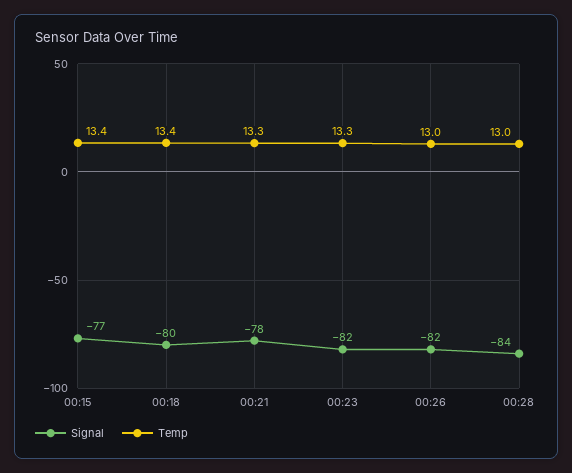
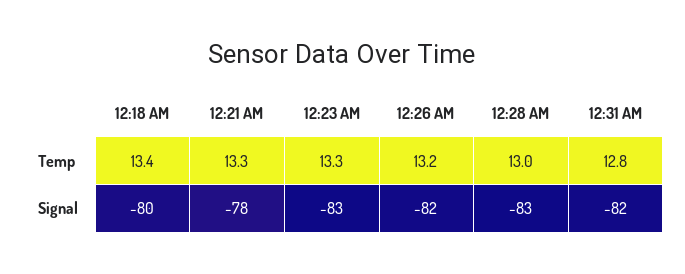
Signal, 00:15: -77 -> none
Temp, 00:15: 13.4 -> none
Signal, 00:23: -82 -> -83
Temp, 00:26: 13 -> 13.2
Signal, 00:28: -84 -> -83
Temp, 12:31 AM: none -> 12.8
Signal, 12:31 AM: none -> -82

